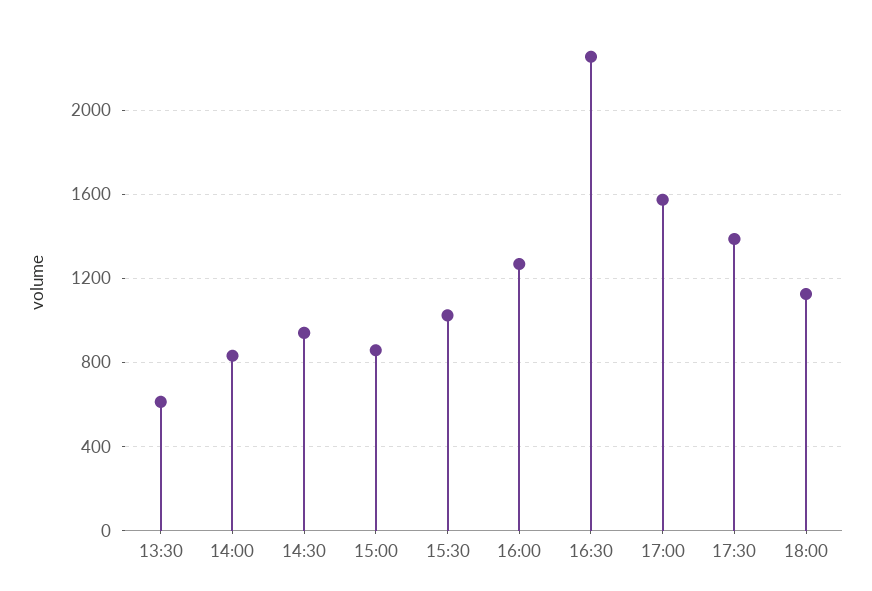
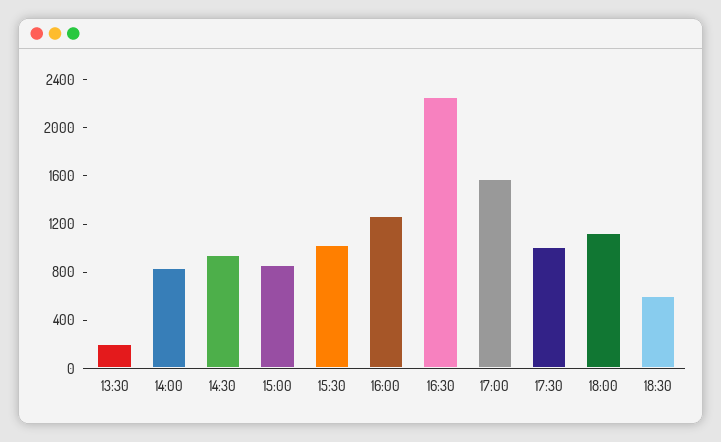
13:30: 600 -> 200
17:30: 1400 -> 1000
18:30: none -> 600

